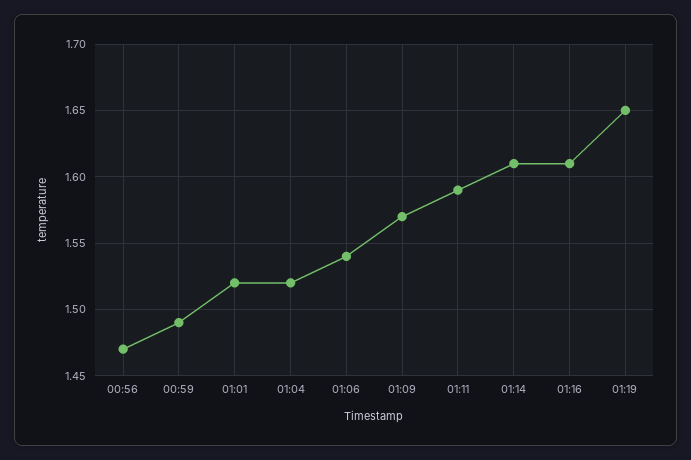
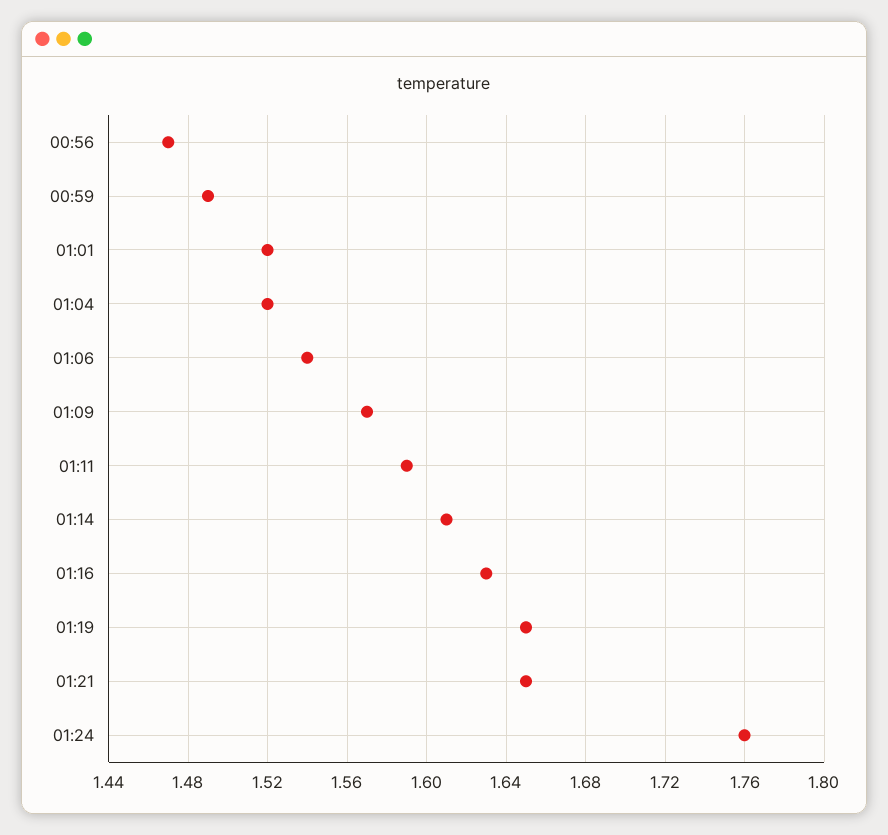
01:16: 1.61 -> 1.63
01:21: none -> 1.65
01:24: none -> 1.76

